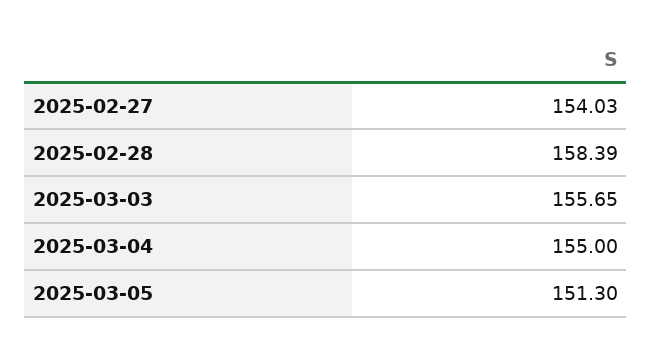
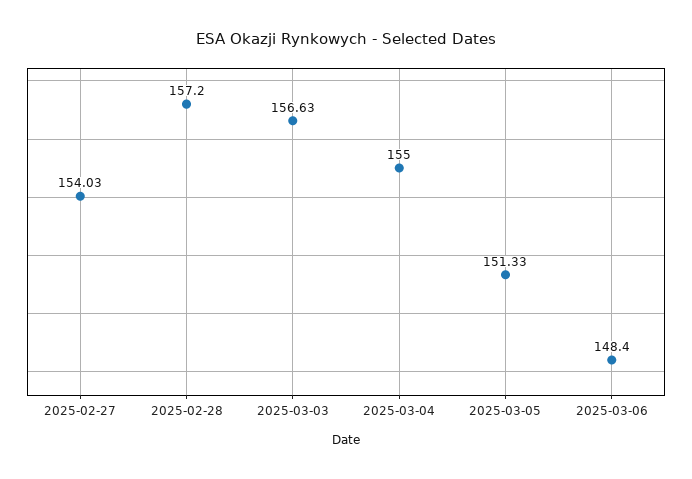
2025-02-28: 158.39 -> 157.2
2025-03-03: 155.65 -> 156.63
2025-03-05: 151.3 -> 151.33
2025-03-06: none -> 148.4

